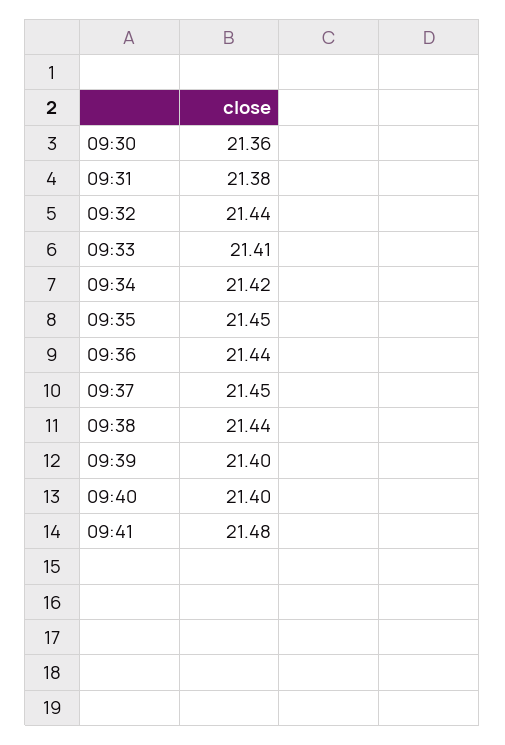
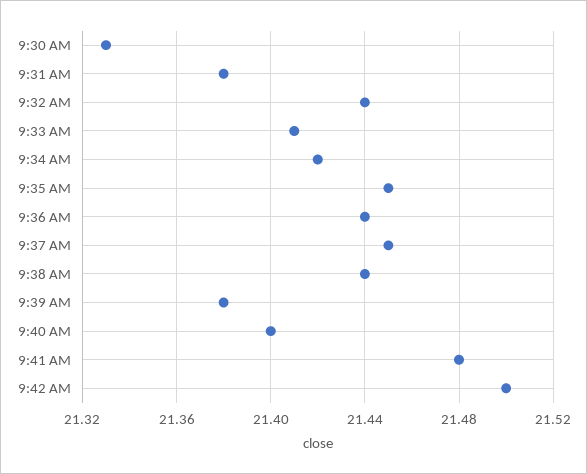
09:30: 21.36 -> 21.33
09:39: 21.4 -> 21.38
9:42 AM: none -> 21.5

